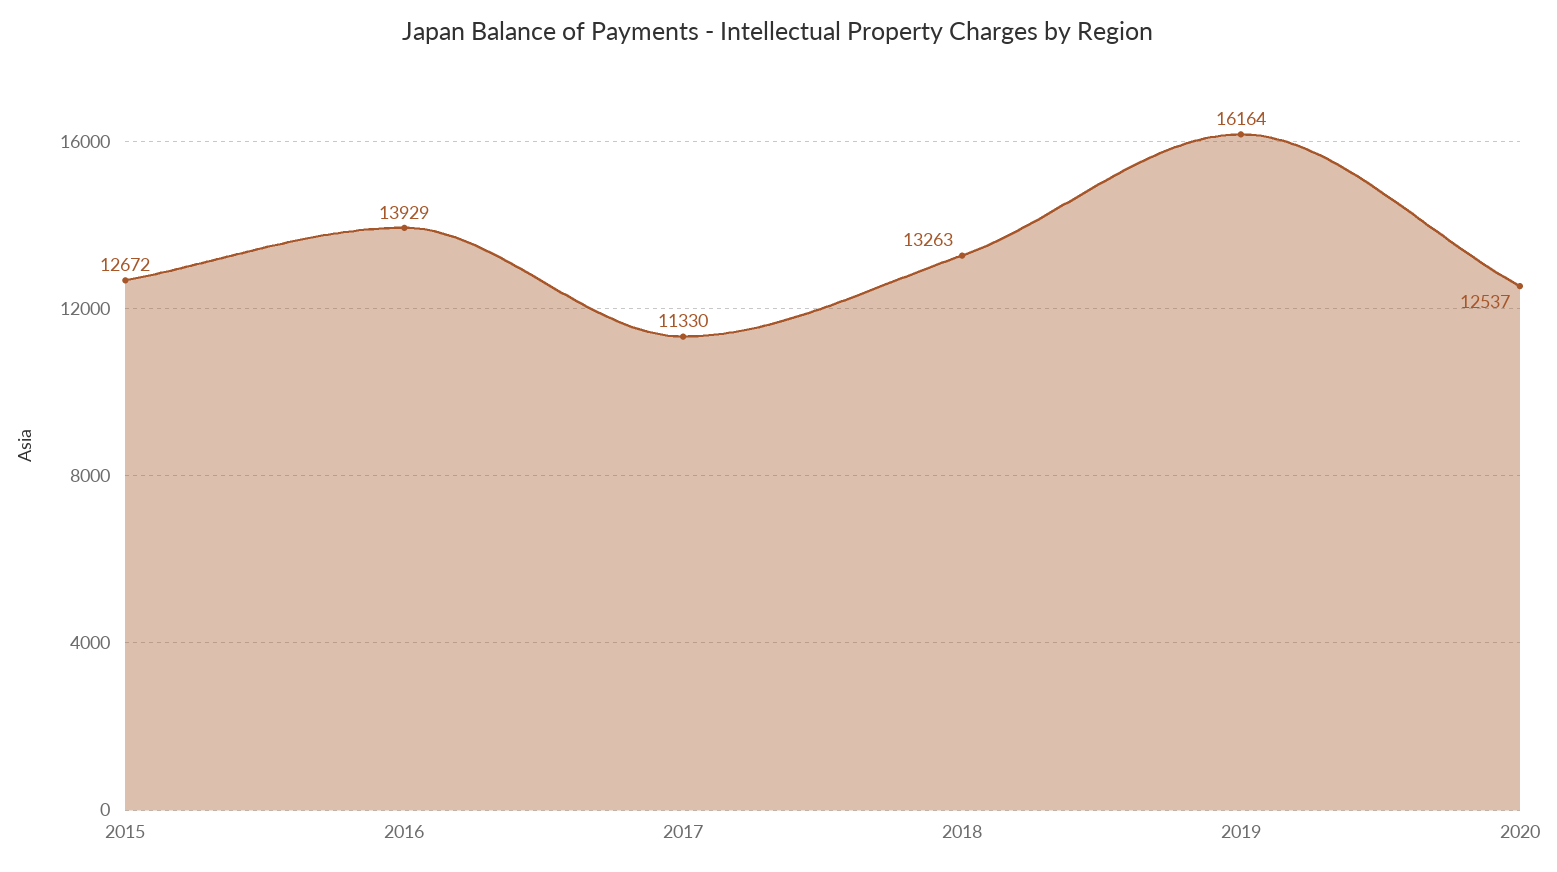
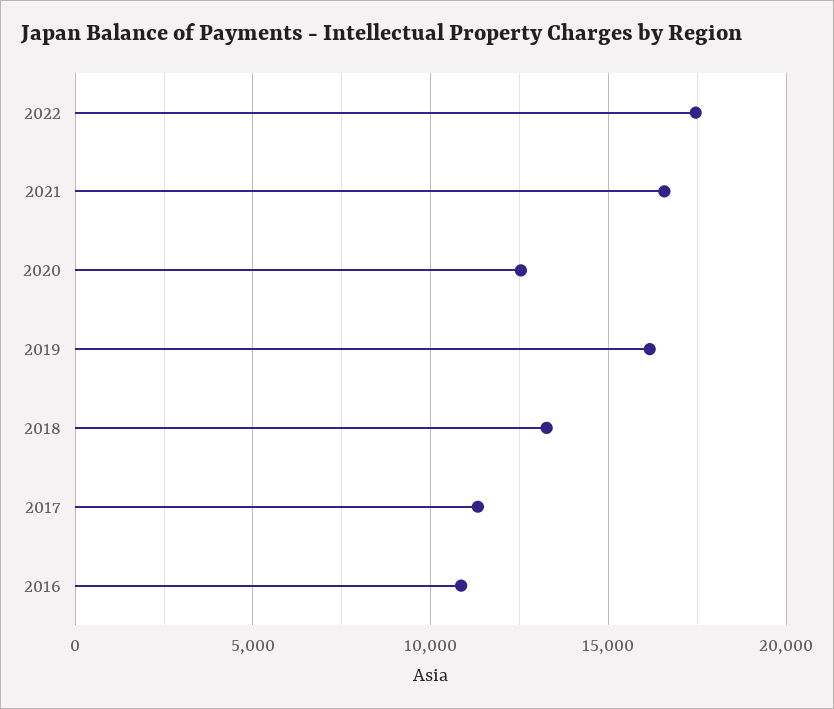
2015: 12672 -> none
2016: 13929 -> 11000
2022: none -> 17500
2021: none -> 16500

